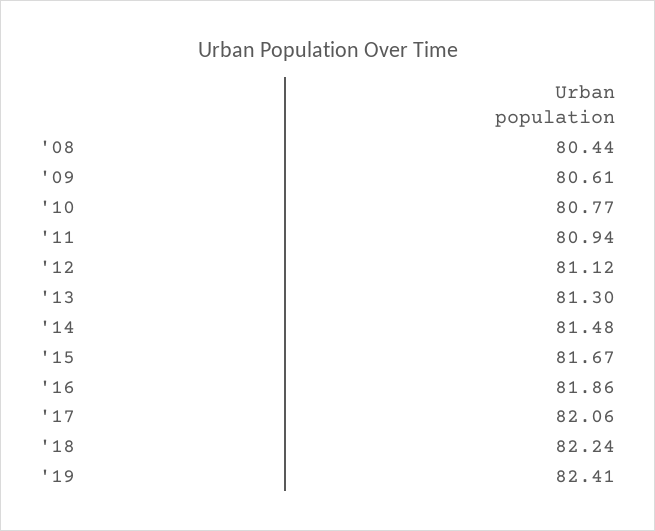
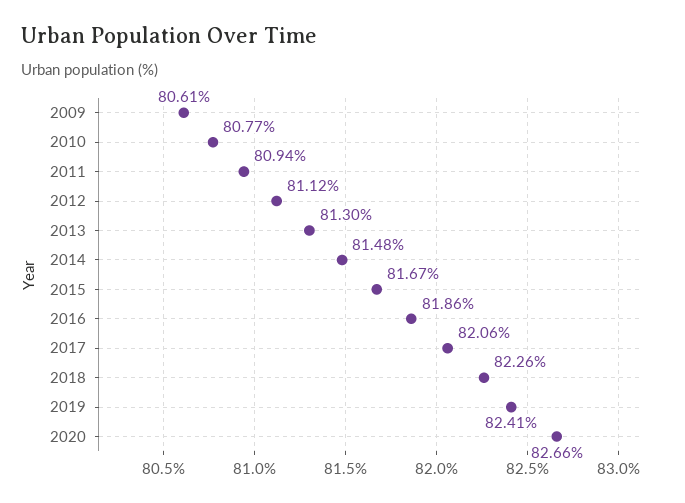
'08: 80.44 -> none
'18: 82.24 -> 82.26
2020: none -> 82.66

